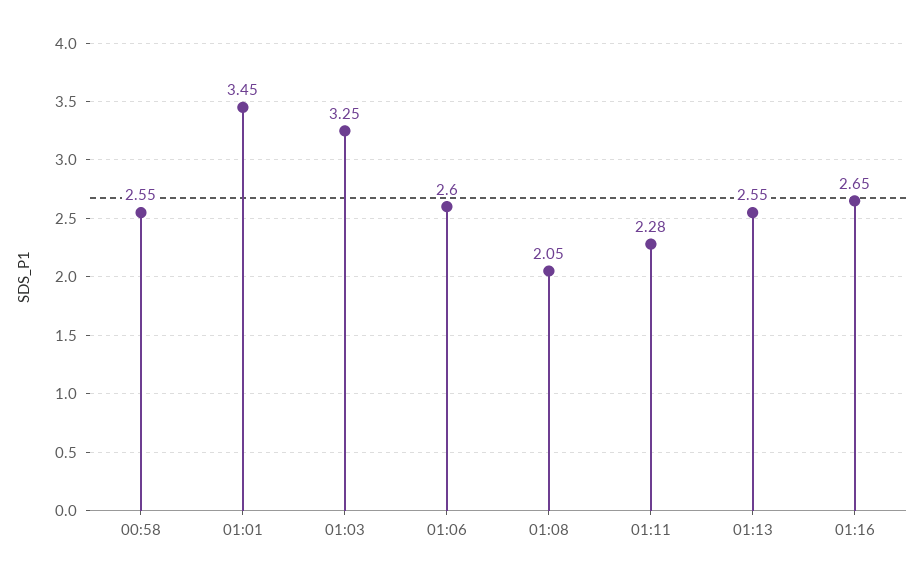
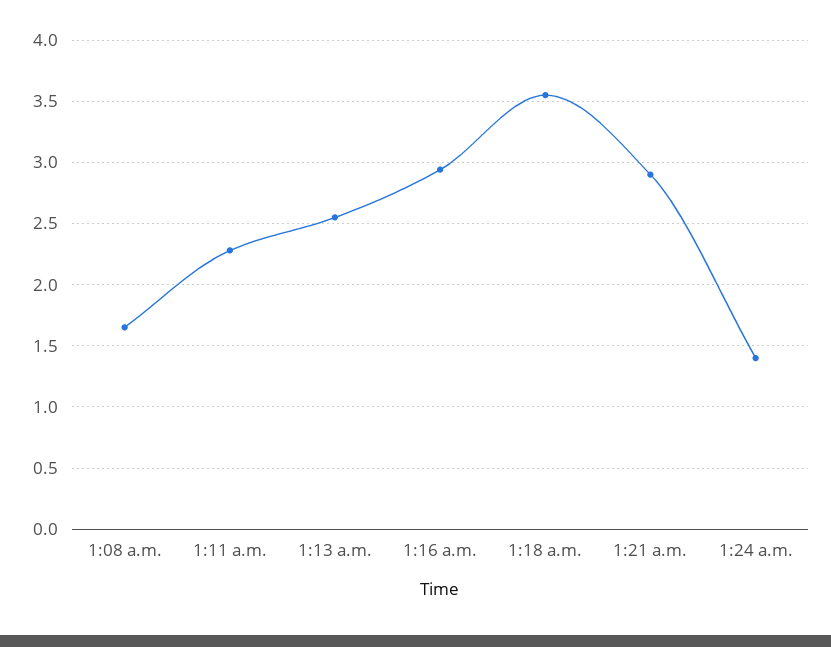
00:58: 2.55 -> none
01:01: 3.45 -> none
01:03: 3.25 -> none
01:06: 2.6 -> none
01:08: 2.05 -> 1.65
01:16: 2.65 -> 2.95
1:18 a.m.: none -> 3.55
1:21 a.m.: none -> 2.9
1:24 a.m.: none -> 1.4

